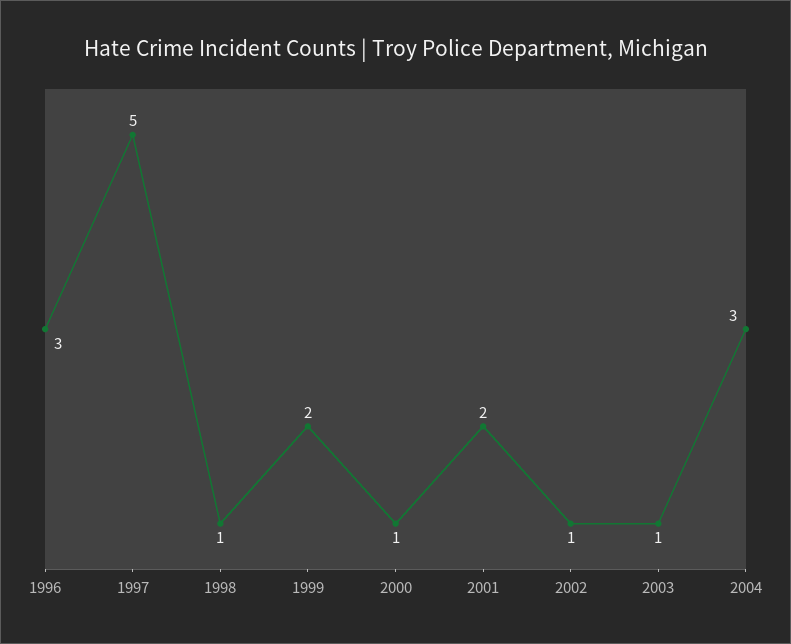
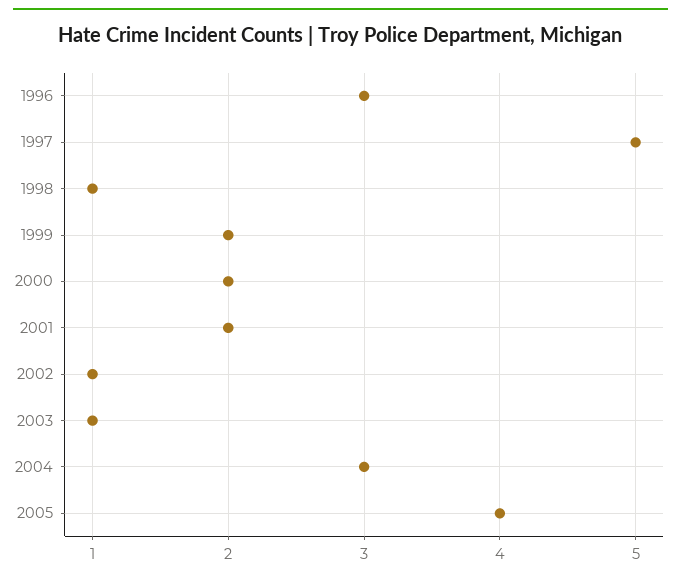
2000: 1 -> 2
2005: none -> 4

